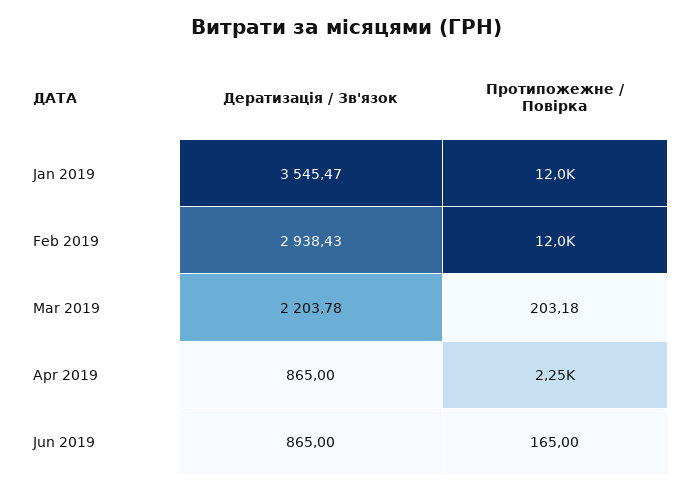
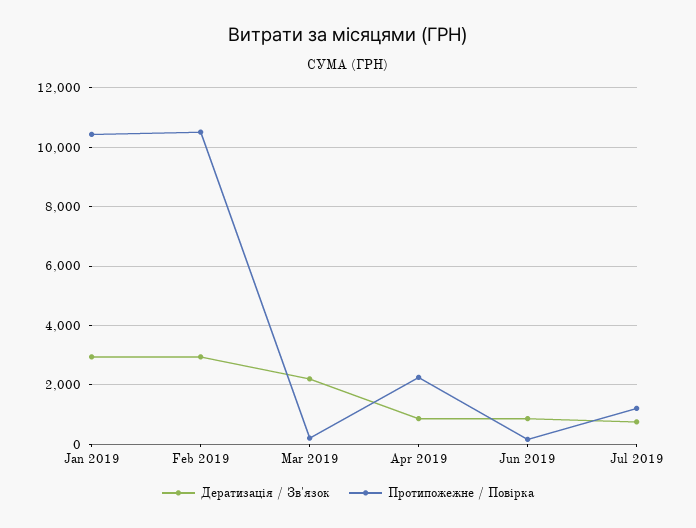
Дератизація / Зв'язок, Jan 2019: 3545.47 -> 3000
Протипожежне / Повірка, Jan 2019: 12000 -> 10500
Протипожежне / Повірка, Feb 2019: 12000 -> 10500
Дератизація / Зв'язок, Jul 2019: none -> 750
Протипожежне / Повірка, Jul 2019: none -> 1250

